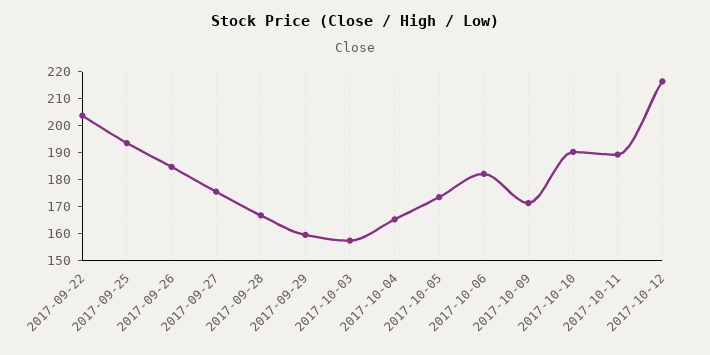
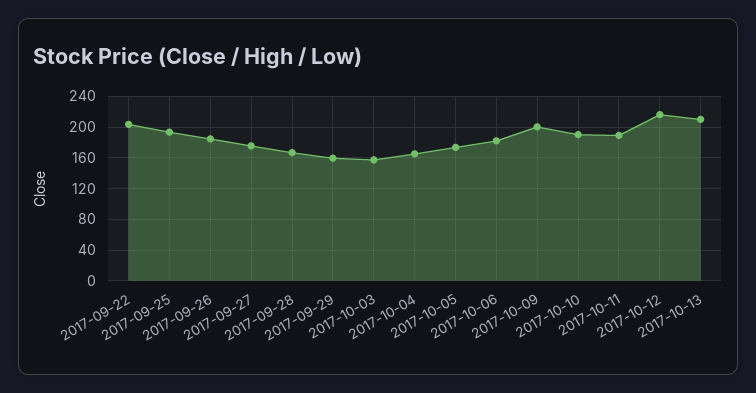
2017-10-09: 170 -> 200
2017-10-13: none -> 210

